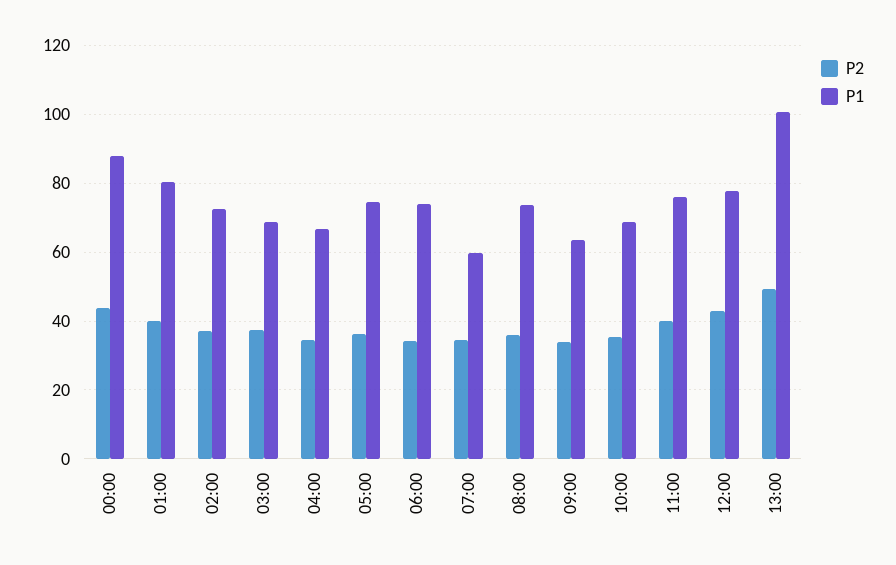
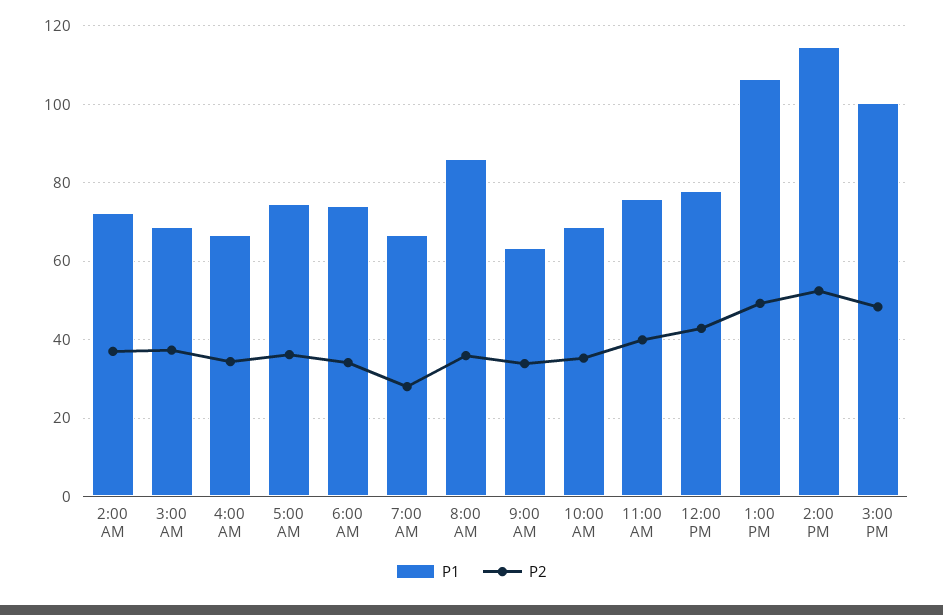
P2, 00:00: 44 -> none
P1, 00:00: 88 -> none
P2, 01:00: 40 -> none
P1, 01:00: 80 -> none
P2, 07:00: 34 -> 28
P1, 07:00: 60 -> 66
P1, 08:00: 74 -> 86
P1, 13:00: 100 -> 106
P1, 2:00 PM: none -> 114
P2, 2:00 PM: none -> 52
P1, 3:00 PM: none -> 100
P2, 3:00 PM: none -> 48

